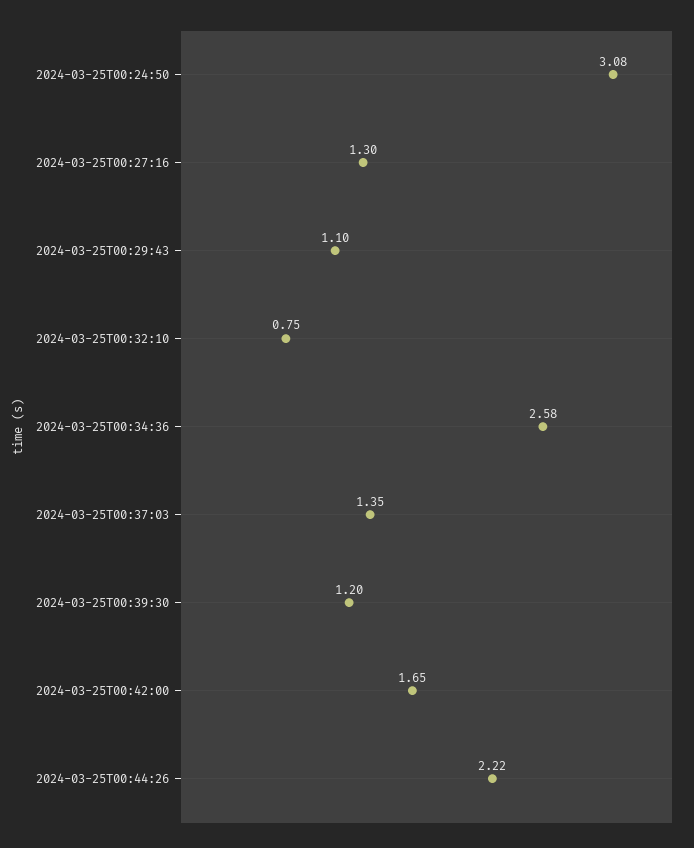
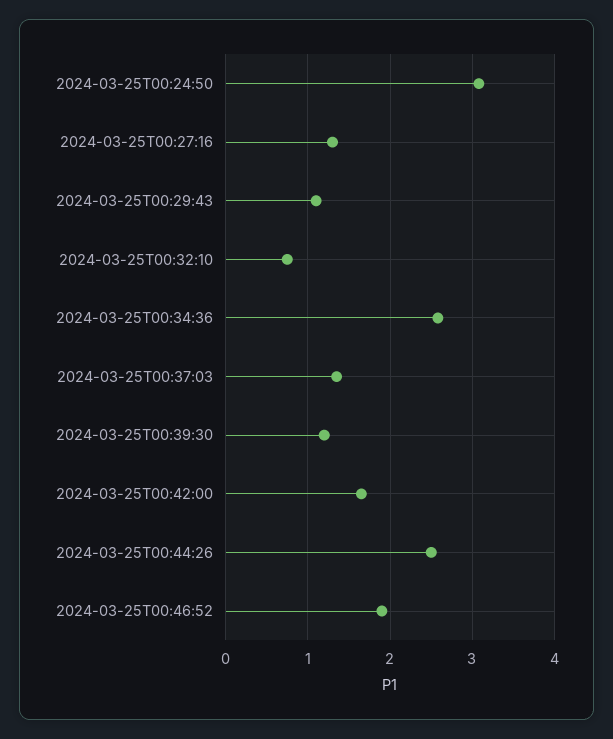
2024-03-25T00:44:26: 2.22 -> 2.5
2024-03-25T00:46:52: none -> 1.9

